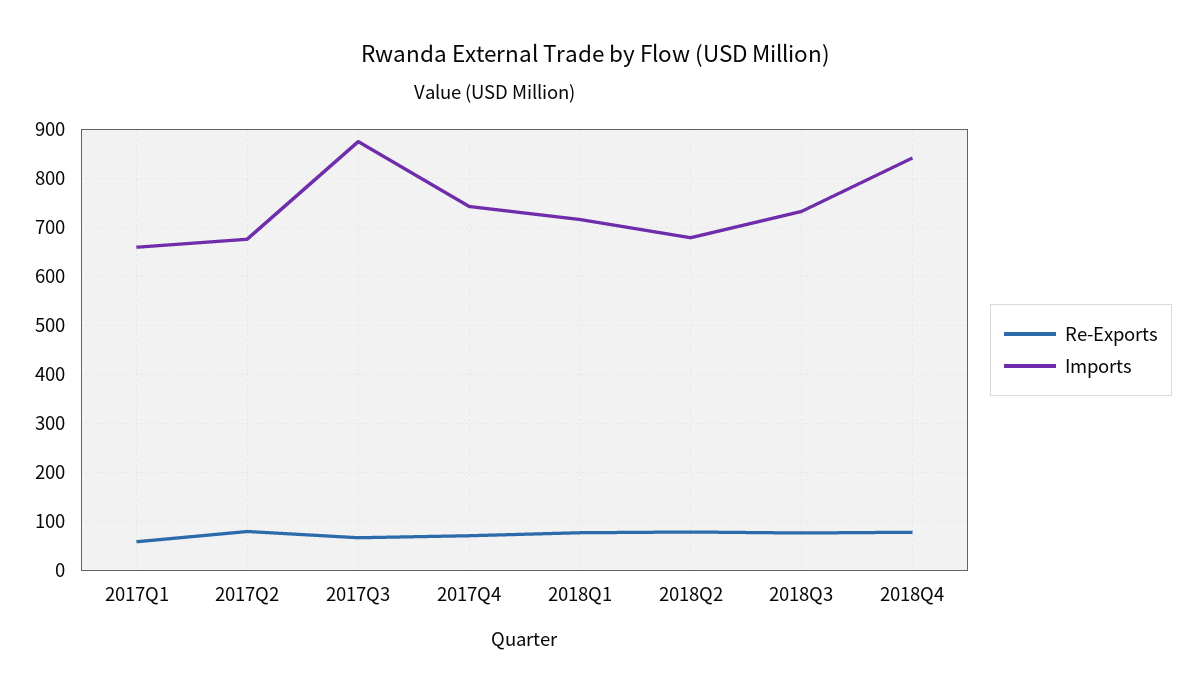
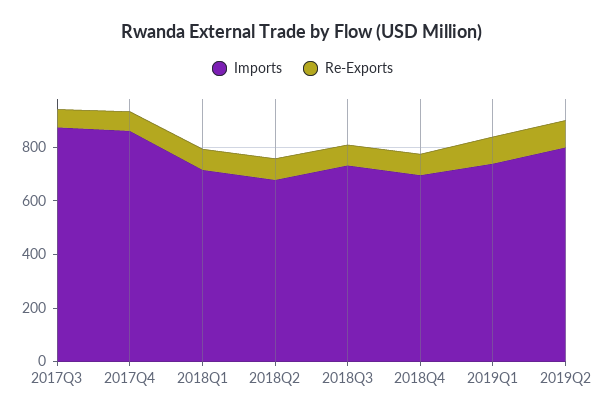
Re-Exports, 2017Q1: 60 -> none
Imports, 2017Q1: 660 -> none
Re-Exports, 2017Q2: 80 -> none
Imports, 2017Q2: 680 -> none
Imports, 2017Q4: 740 -> 850
Imports, 2018Q4: 840 -> 700
Imports, 2019Q1: none -> 750
Re-Exports, 2019Q1: none -> 100
Imports, 2019Q2: none -> 800
Re-Exports, 2019Q2: none -> 100

